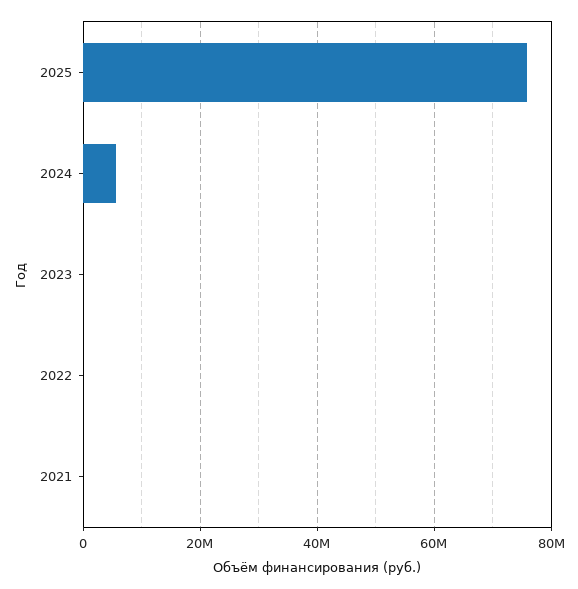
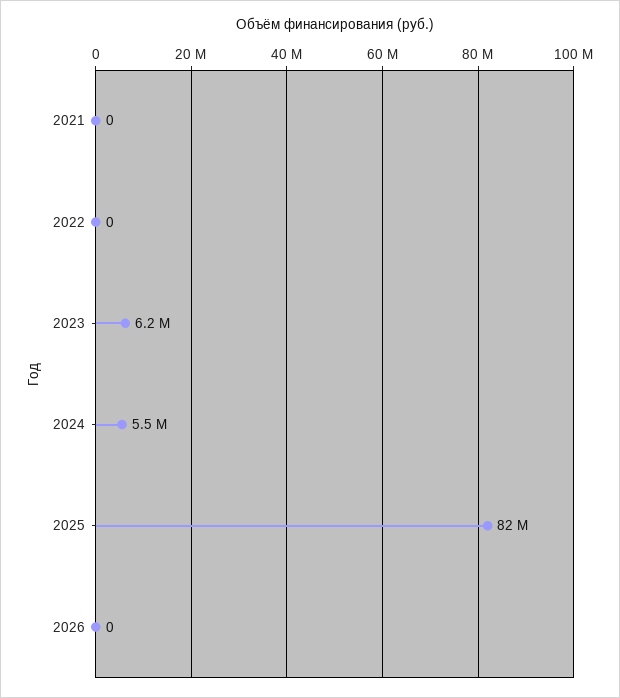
2025: 76000000 -> 82000000
2023: 0 -> 6200000
2026: none -> 0

